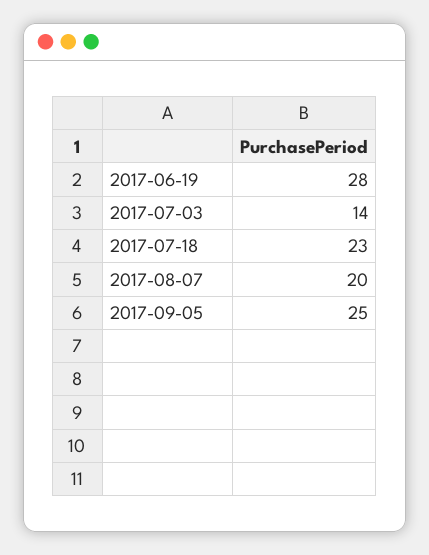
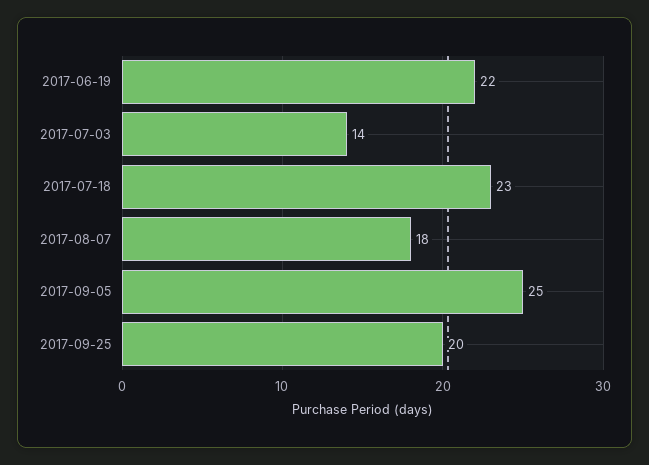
2017-06-19: 28 -> 22
2017-08-07: 20 -> 18
2017-09-25: none -> 20

